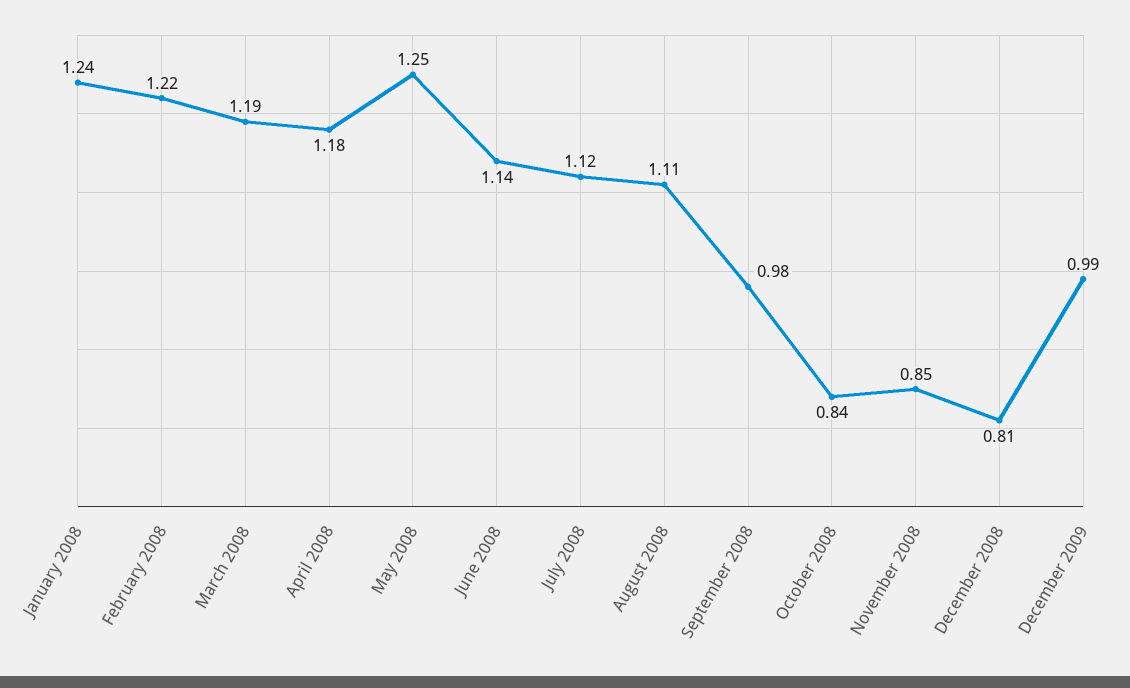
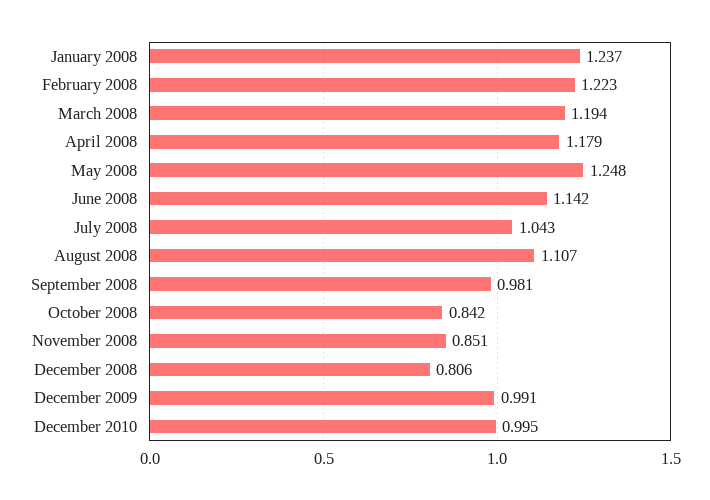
July 2008: 1.12 -> 1.043
December 2010: none -> 0.995

